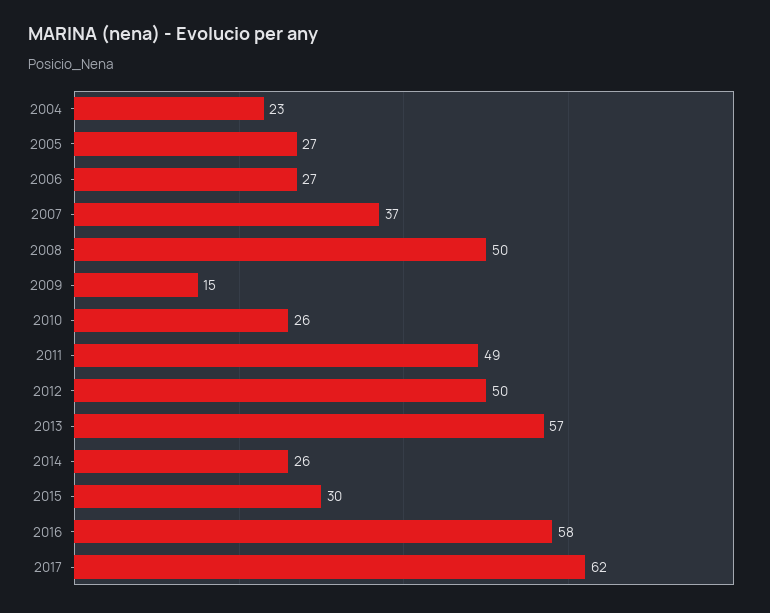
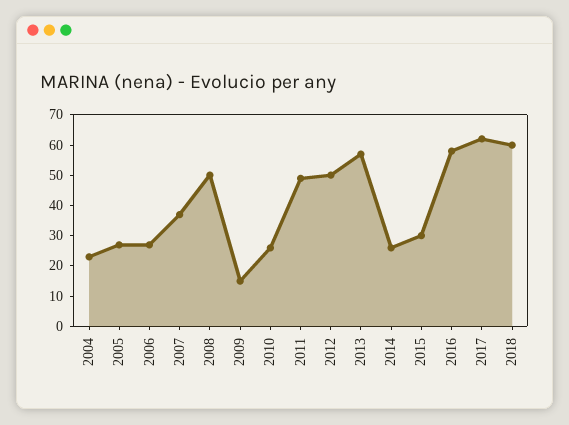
2018: none -> 60

